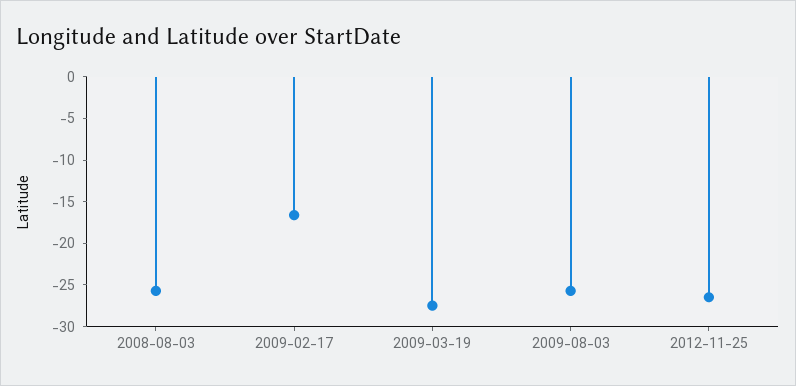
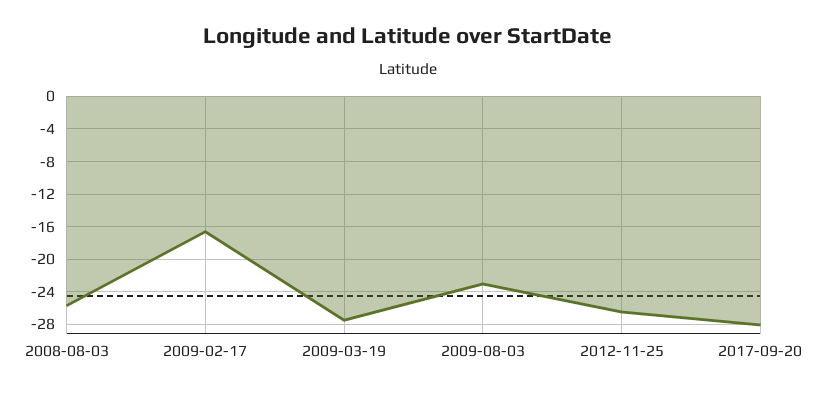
2009-08-03: -26 -> -23
2017-09-20: none -> -28

